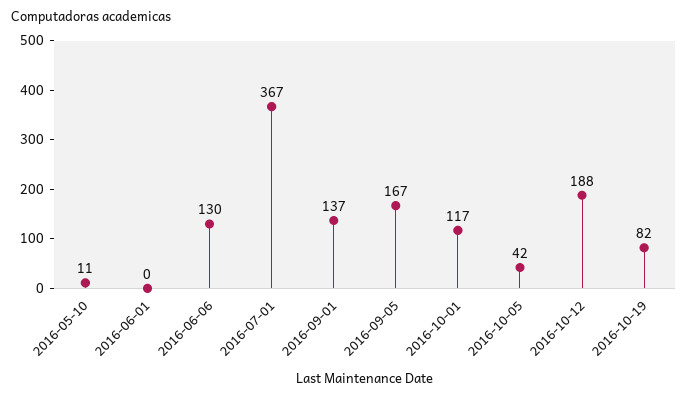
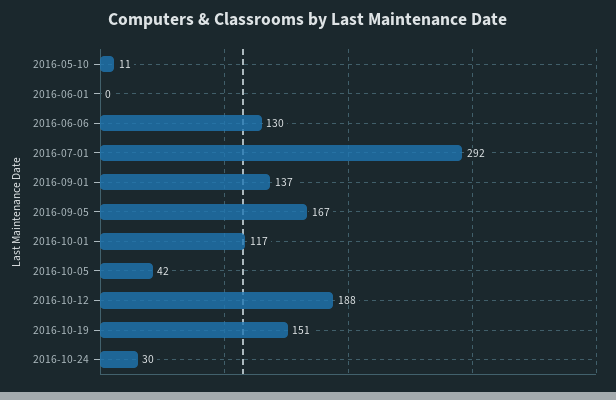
2016-07-01: 367 -> 292
2016-10-19: 82 -> 151
2016-10-24: none -> 30

